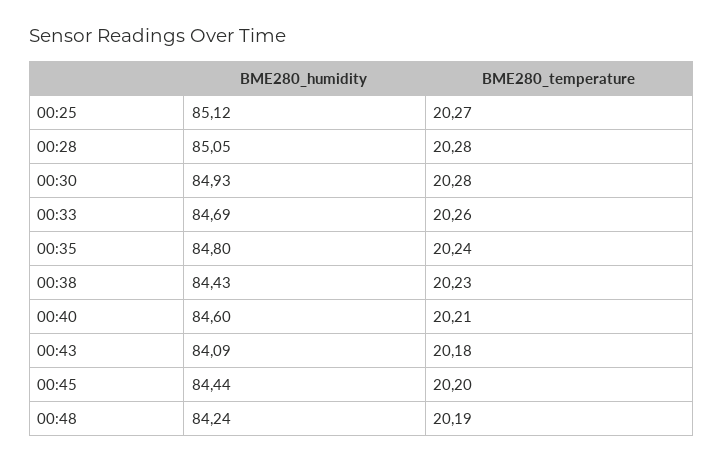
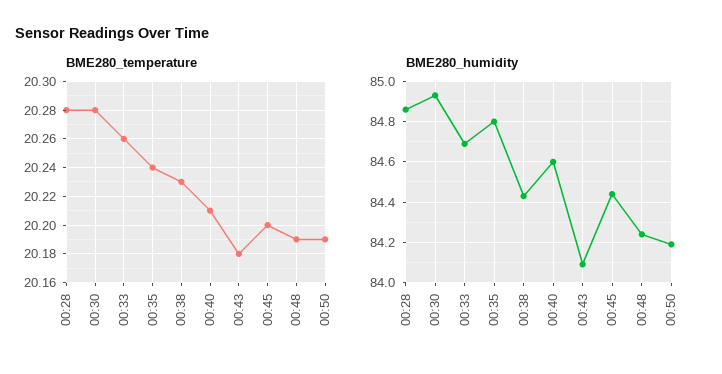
BME280_humidity, 00:25: 85.12 -> none
BME280_temperature, 00:25: 20.27 -> none
BME280_humidity, 00:28: 85.05 -> 84.85
BME280_temperature, 00:50: none -> 20.19
BME280_humidity, 00:50: none -> 84.2

